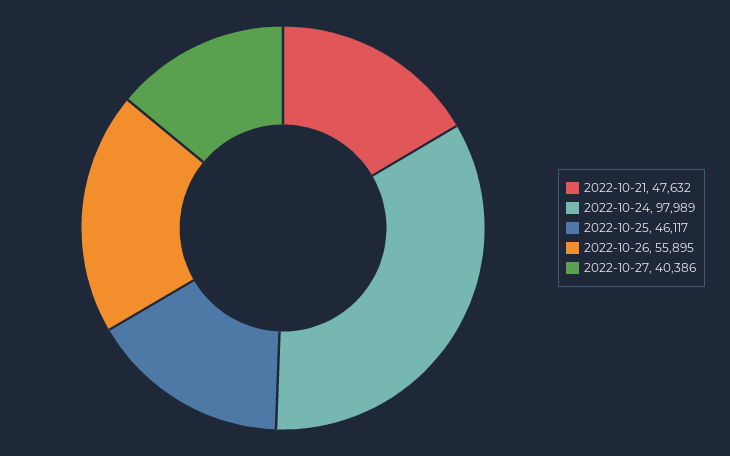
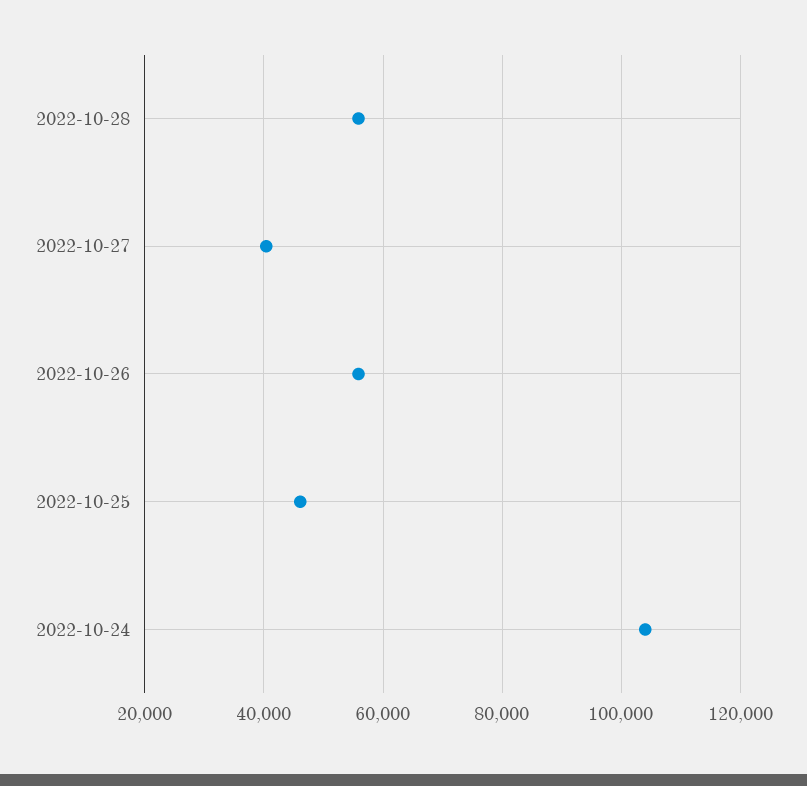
2022-10-21: 47632 -> none
2022-10-24: 97989 -> 104000
2022-10-28: none -> 56000

